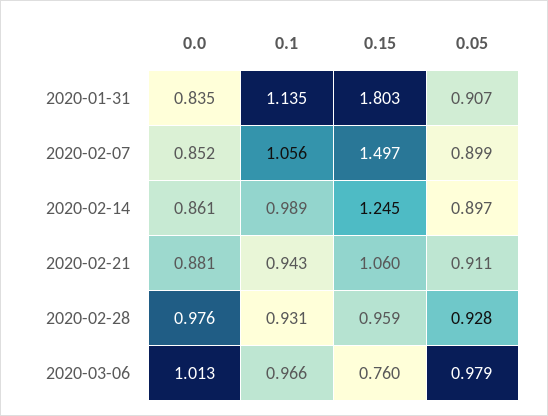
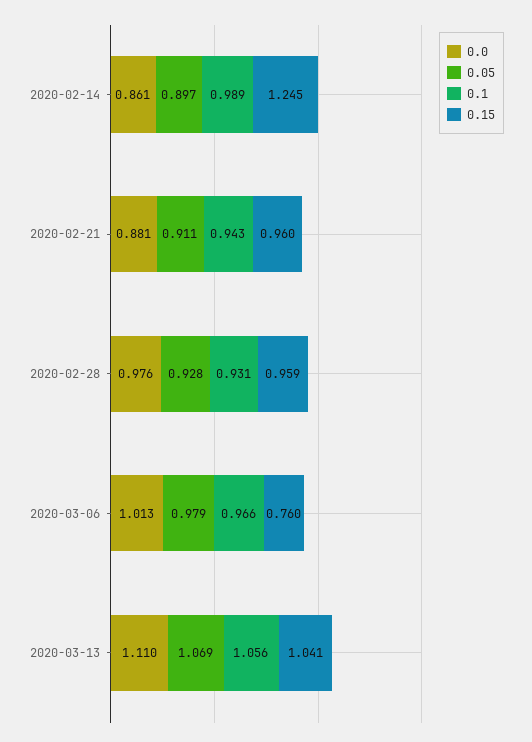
0.0, 2020-01-31: 0.835 -> none
0.1, 2020-01-31: 1.135 -> none
0.15, 2020-01-31: 1.803 -> none
0.05, 2020-01-31: 0.907 -> none
0.0, 2020-02-07: 0.852 -> none
0.1, 2020-02-07: 1.056 -> none
0.15, 2020-02-07: 1.497 -> none
0.05, 2020-02-07: 0.899 -> none
0.15, 2020-02-21: 1.06 -> 0.96
0.0, 2020-03-13: none -> 1.11
0.05, 2020-03-13: none -> 1.069
0.1, 2020-03-13: none -> 1.056
0.15, 2020-03-13: none -> 1.041

